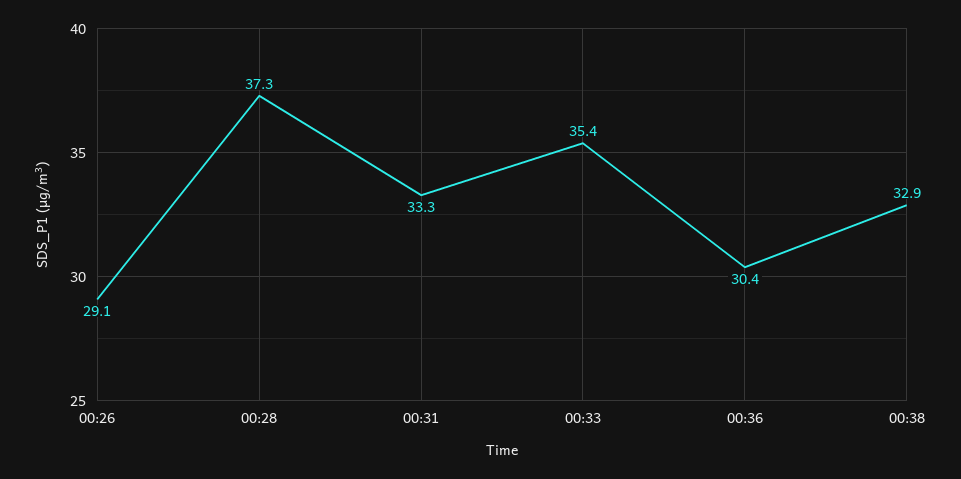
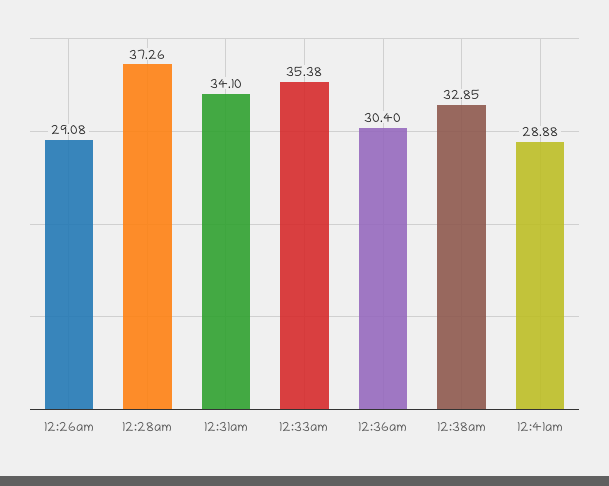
00:31: 33.3 -> 34.1
12:41am: none -> 28.88

